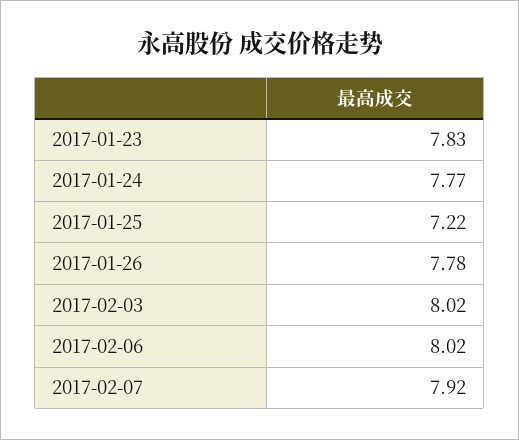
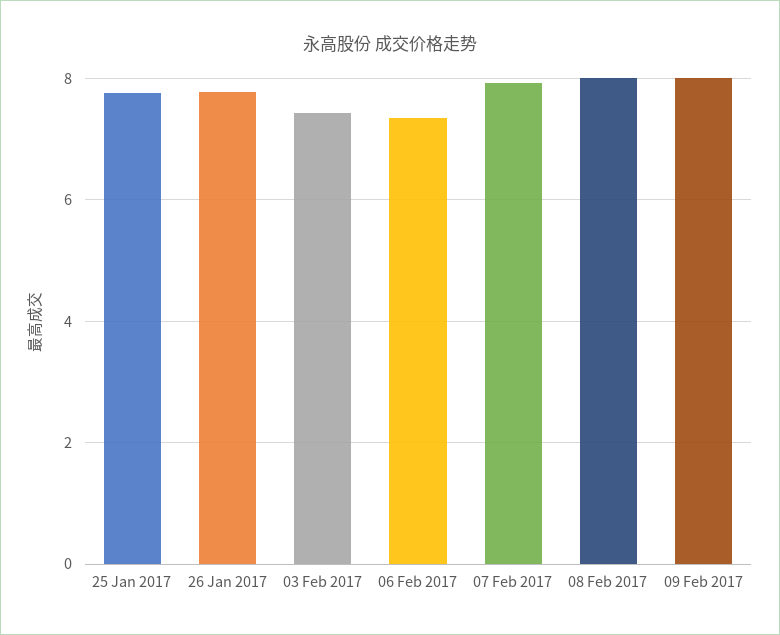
2017-01-23: 7.83 -> none
2017-01-24: 7.77 -> none
2017-01-25: 7.22 -> 7.8
2017-02-03: 8.02 -> 7.4
2017-02-06: 8.02 -> 7.4
08 Feb 2017: none -> 8
09 Feb 2017: none -> 8

